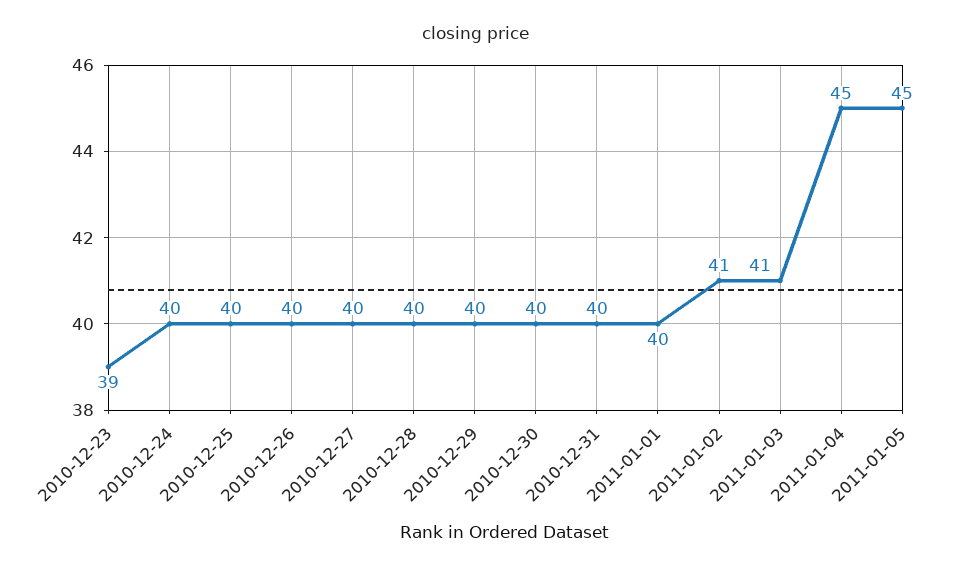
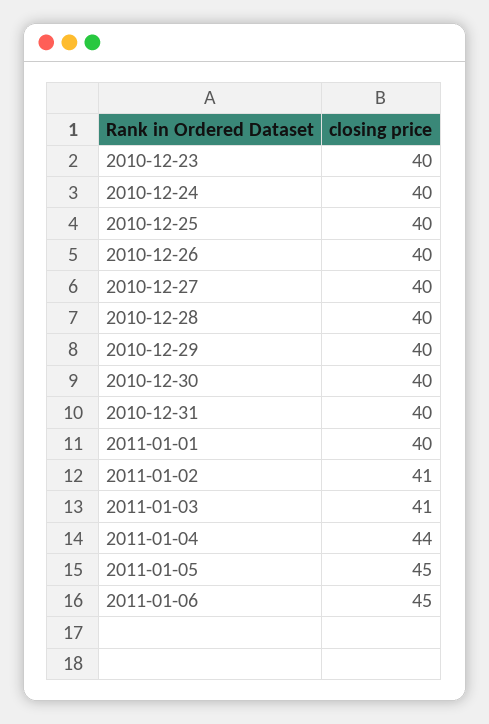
2010-12-23: 39 -> 40
2011-01-04: 45 -> 44
2011-01-06: none -> 45

